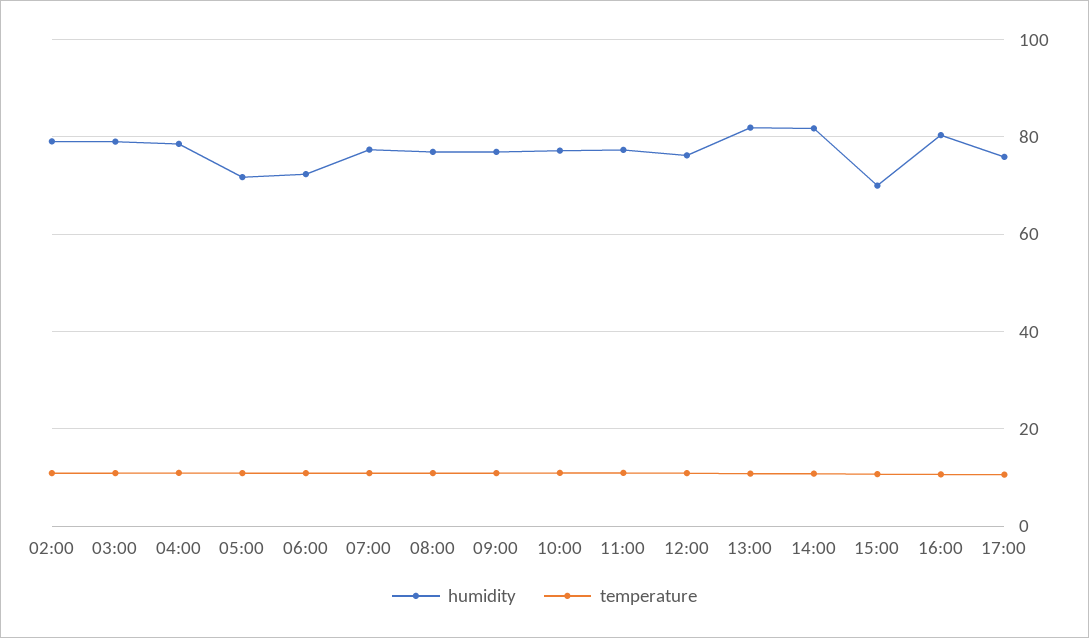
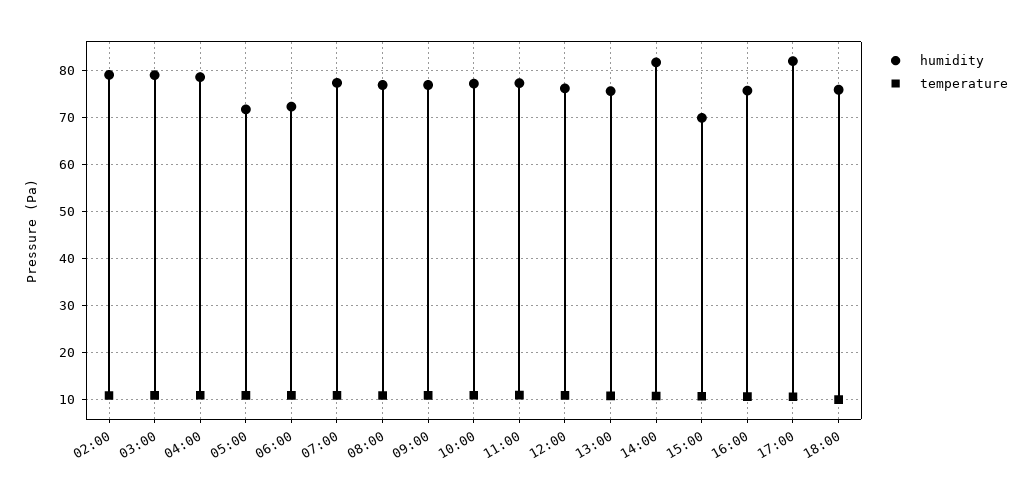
humidity, 13:00: 82 -> 76
humidity, 16:00: 80 -> 76
humidity, 17:00: 76 -> 82
humidity, 18:00: none -> 76
temperature, 18:00: none -> 10

